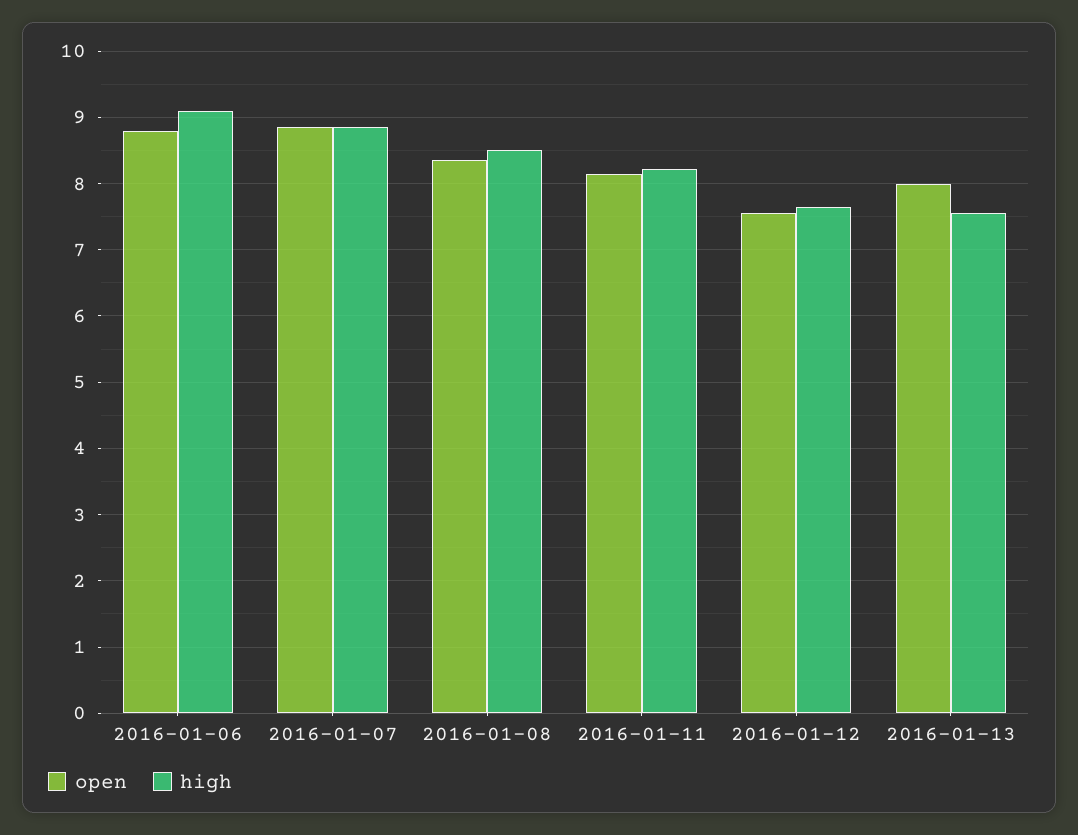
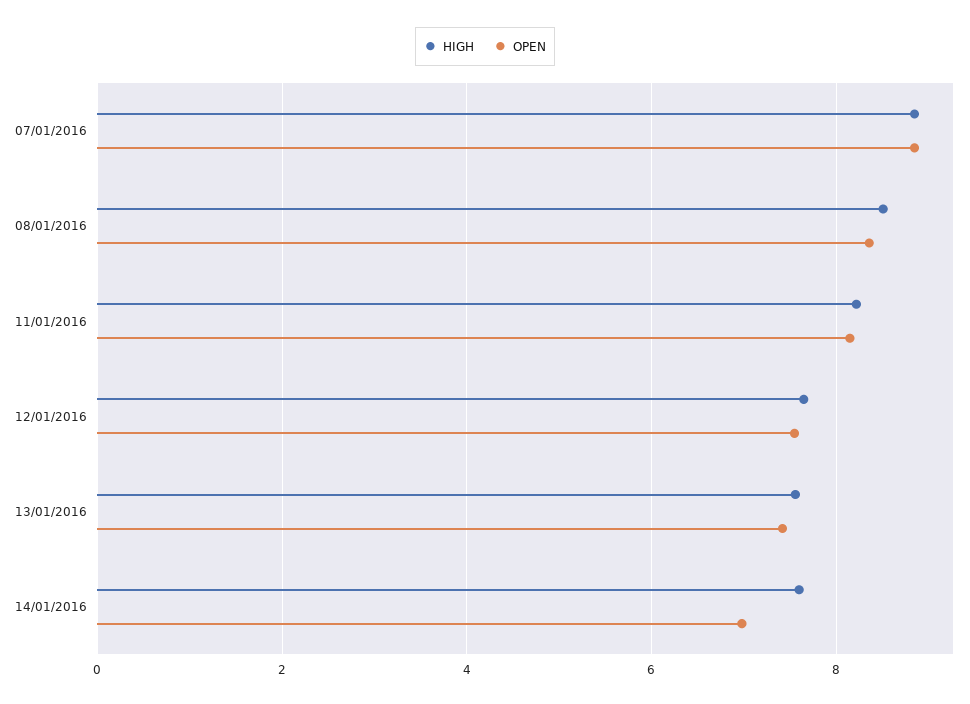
open, 2016-01-06: 8.8 -> none
high, 2016-01-06: 9.1 -> none
open, 2016-01-13: 8 -> 7.4
high, 14/01/2016: none -> 7.6
open, 14/01/2016: none -> 7

